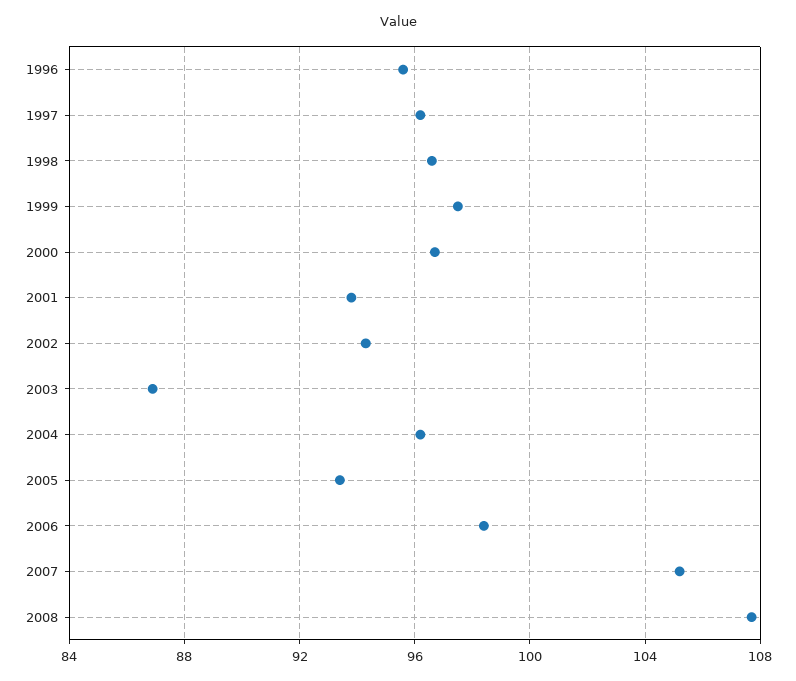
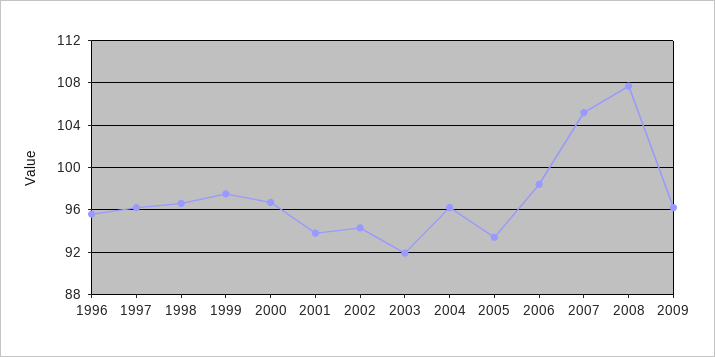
2003: 87 -> 92
2009: none -> 96

